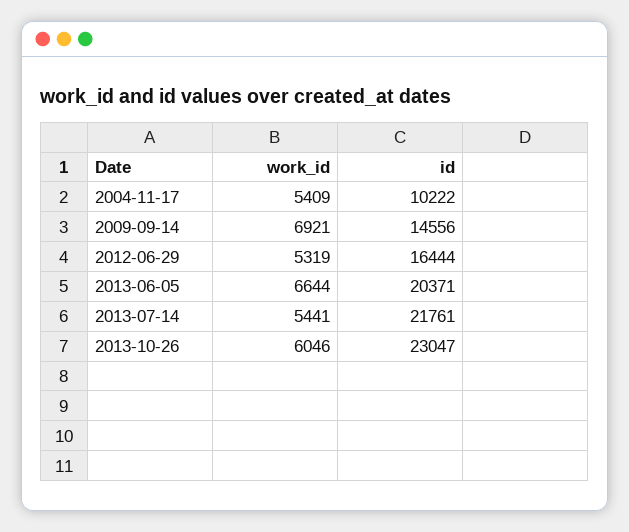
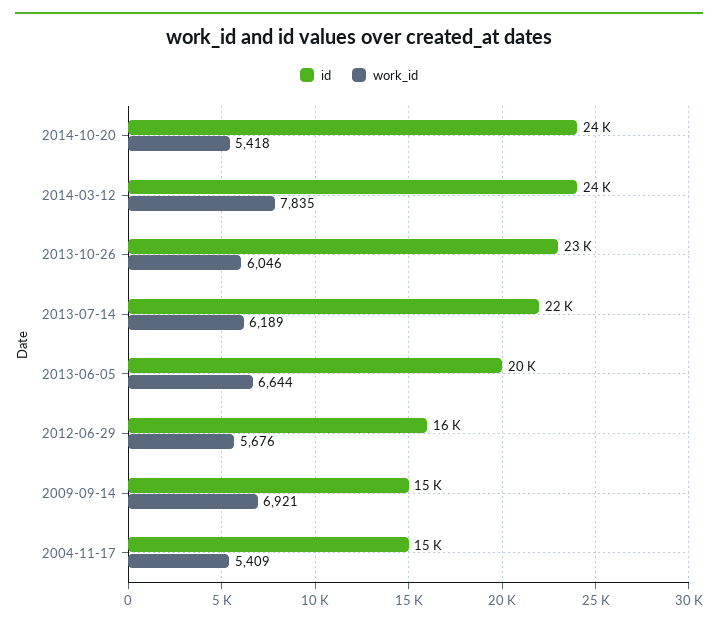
id, 2004-11-17: 10222 -> 15000
work_id, 2012-06-29: 5319 -> 5676
work_id, 2013-07-14: 5441 -> 6189
id, 2014-10-20: none -> 24000
work_id, 2014-10-20: none -> 5418
id, 2014-03-12: none -> 24000
work_id, 2014-03-12: none -> 7835

